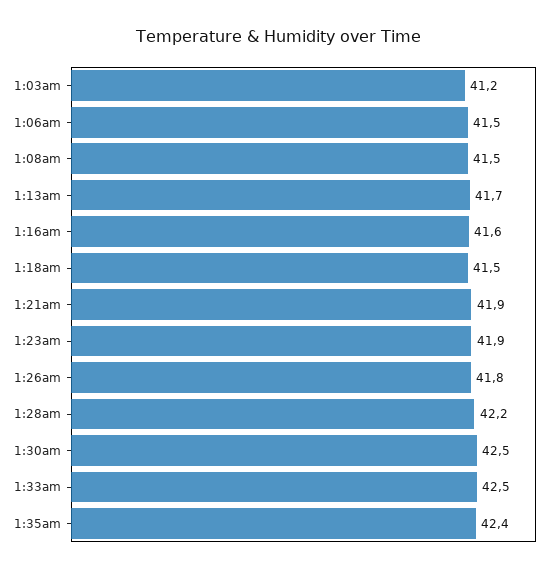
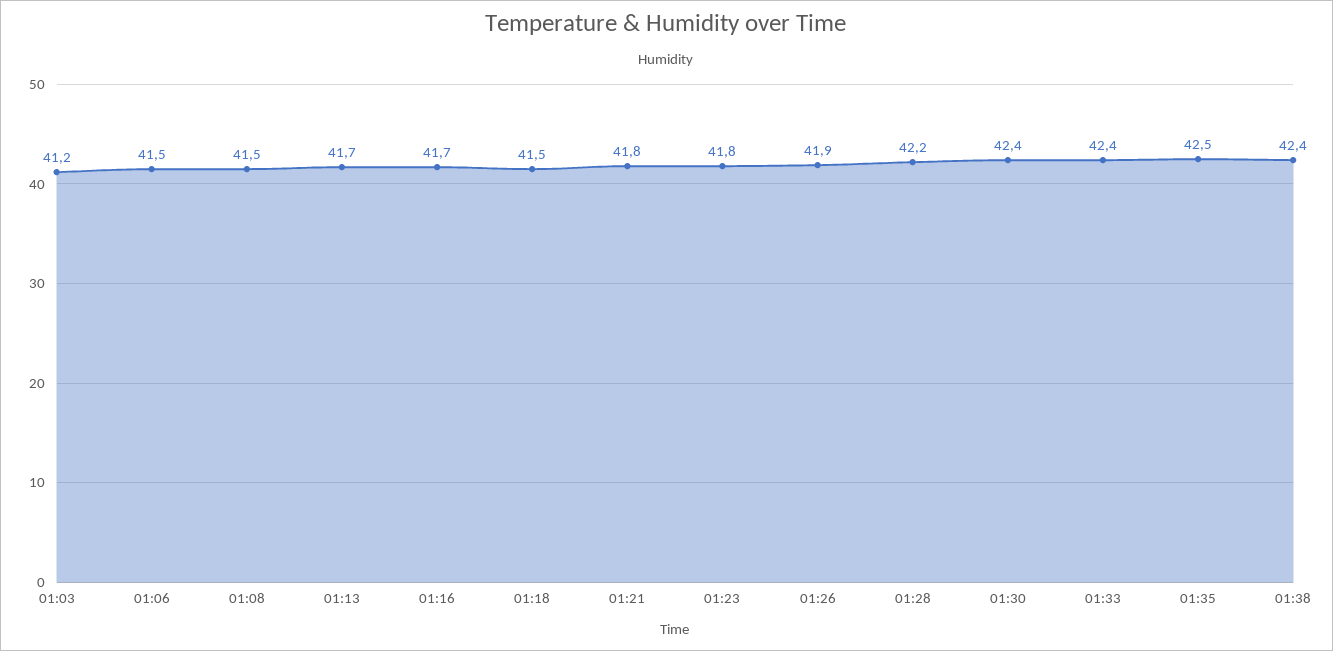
1:16am: 41.6 -> 41.7
1:21am: 41.9 -> 41.8
1:23am: 41.9 -> 41.8
1:26am: 41.8 -> 41.9
1:30am: 42.5 -> 42.4
1:33am: 42.5 -> 42.4
1:35am: 42.4 -> 42.5
01:38: none -> 42.4

